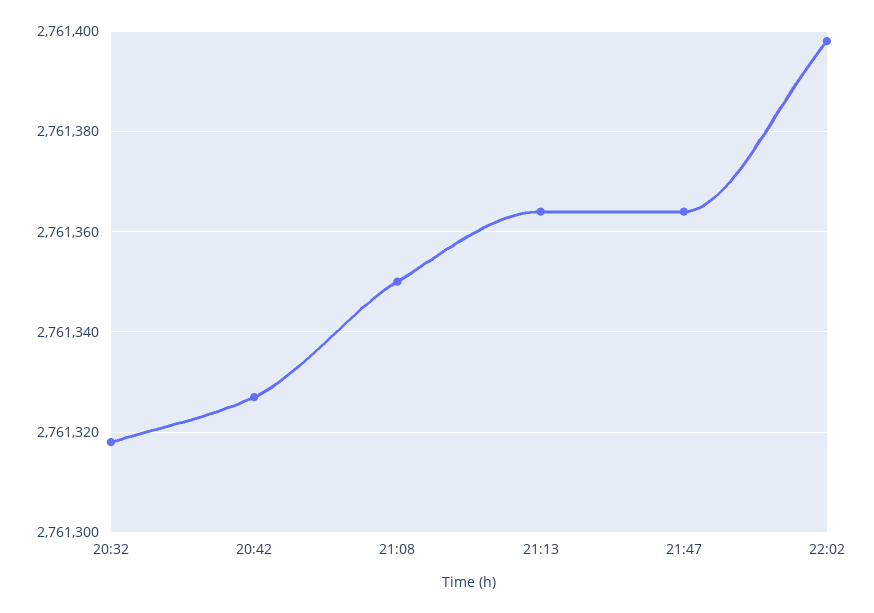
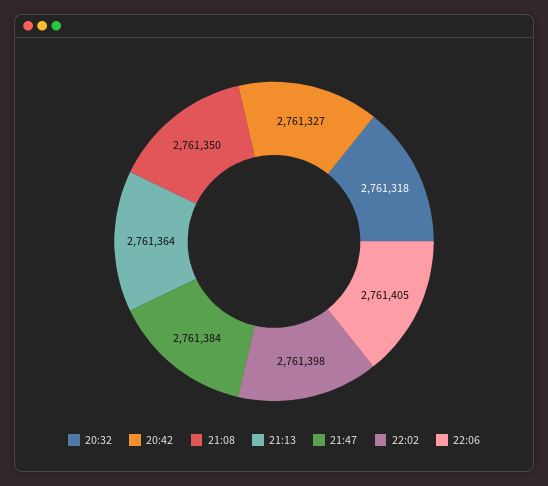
21:47: 2761365 -> 2761384
22:06: none -> 2761405

